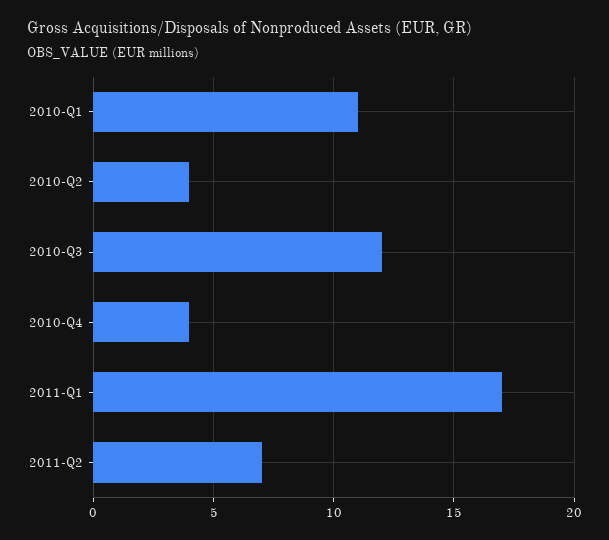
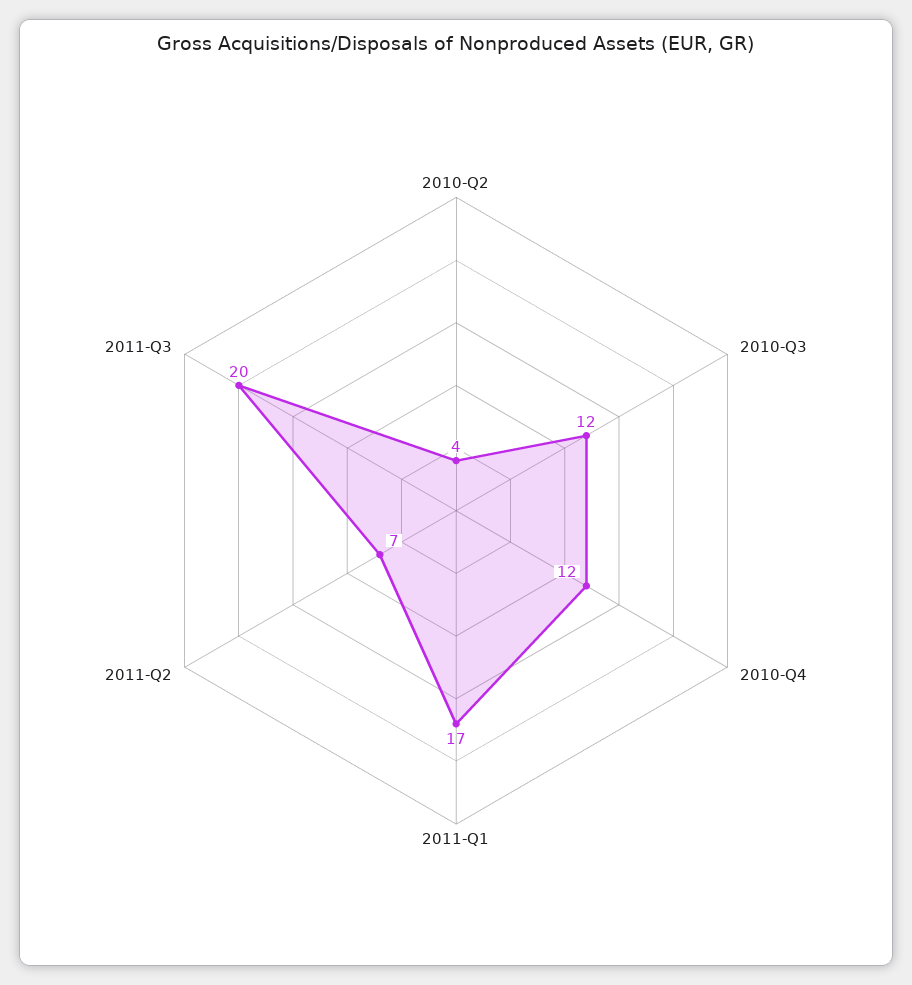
2010-Q1: 11 -> none
2010-Q4: 4 -> 12
2011-Q3: none -> 20

